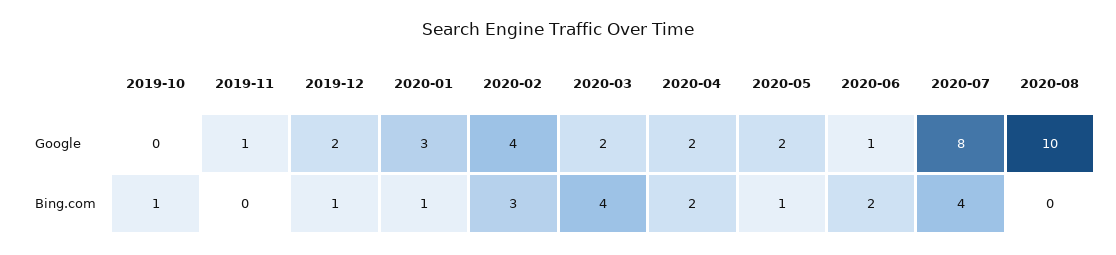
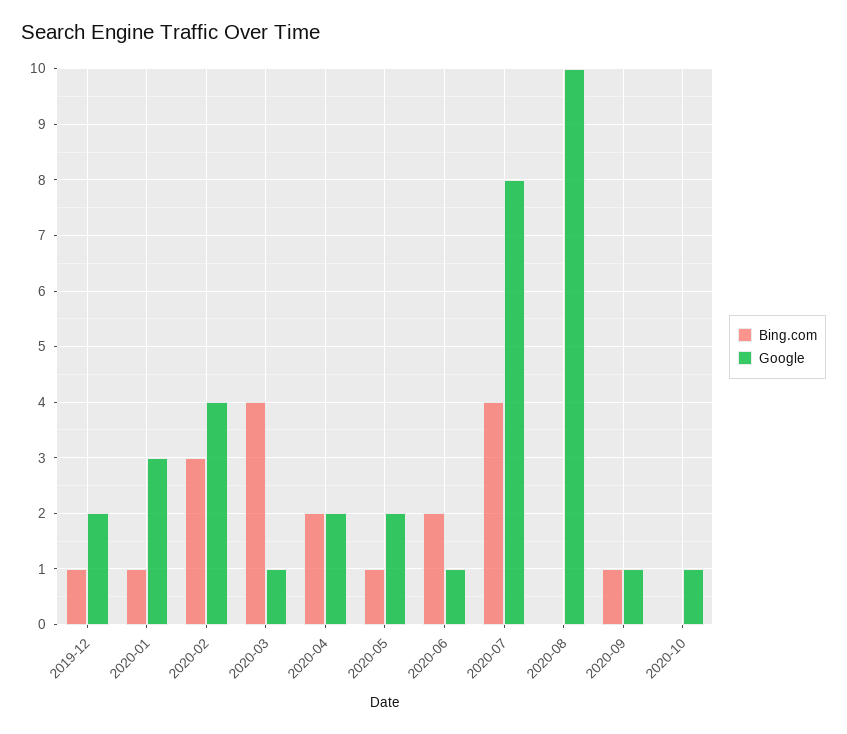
Google, 2019-10: 0 -> none
Google, 2019-11: 1 -> none
Google, 2020-03: 2 -> 1
Bing.com, 2019-10: 1 -> none
Bing.com, 2019-11: 0 -> none
Bing.com, 2020-09: none -> 1
Google, 2020-09: none -> 1
Bing.com, 2020-10: none -> 0
Google, 2020-10: none -> 1

